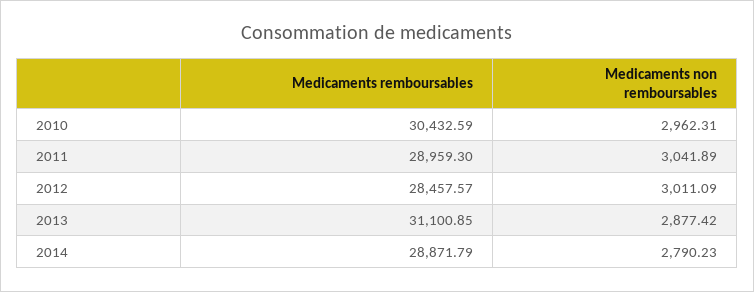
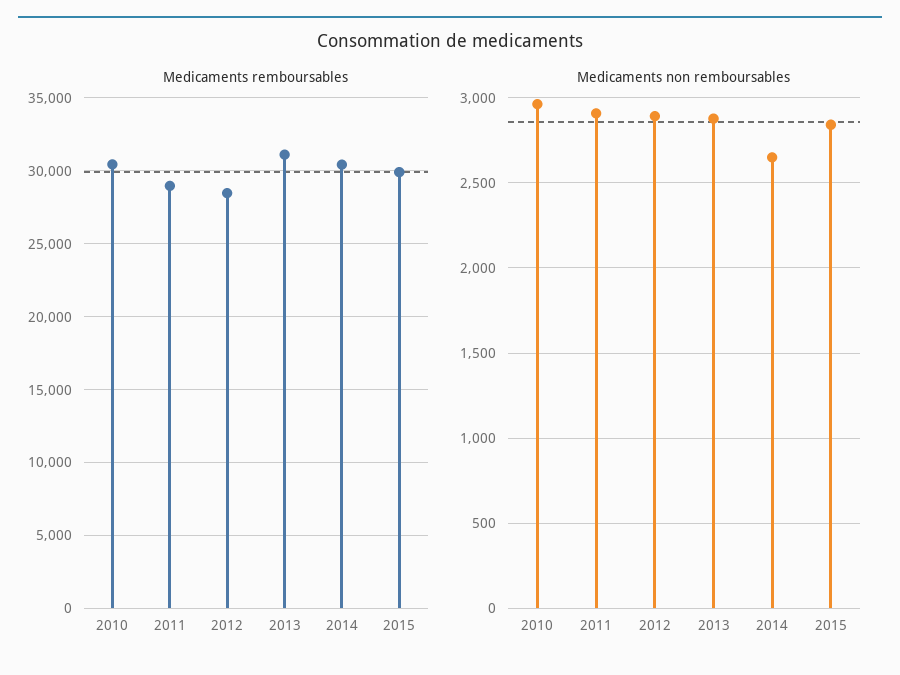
Medicaments non remboursables, 2011: 3041.89 -> 2900
Medicaments non remboursables, 2012: 3011.09 -> 2900
Medicaments remboursables, 2014: 28871.79 -> 30500
Medicaments non remboursables, 2014: 2790.23 -> 2650
Medicaments remboursables, 2015: none -> 30000
Medicaments non remboursables, 2015: none -> 2850

